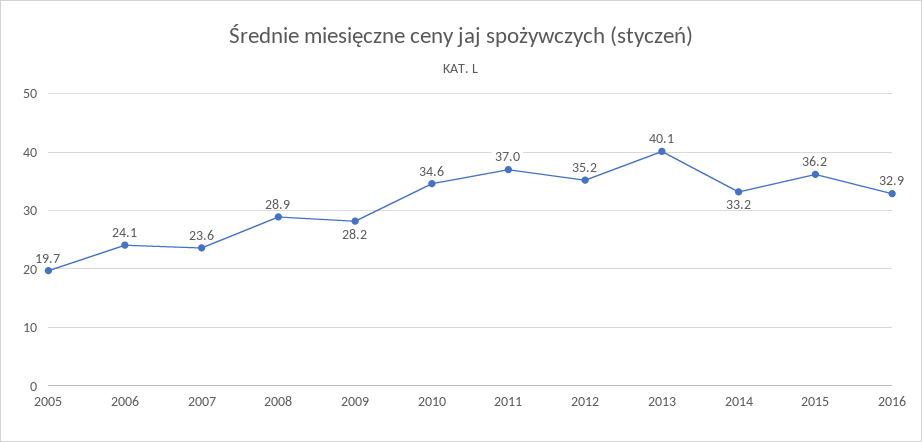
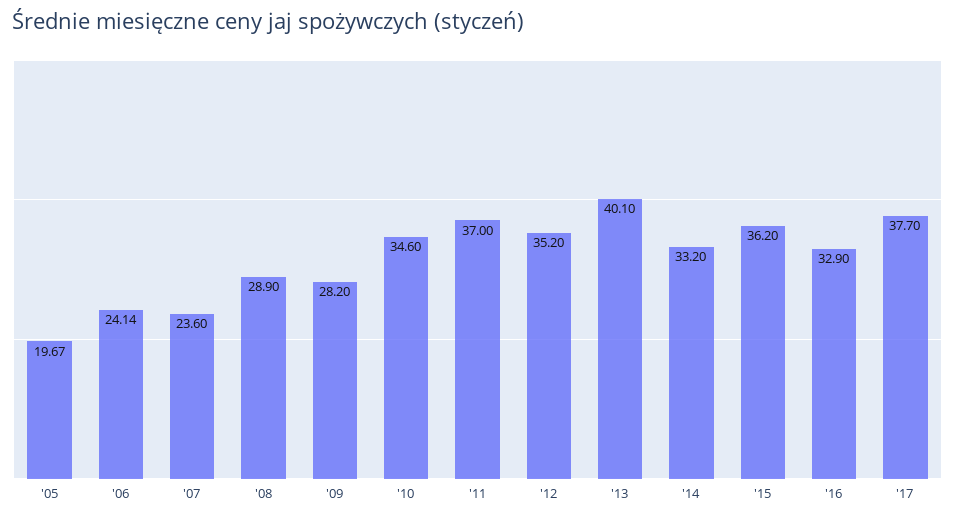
'17: none -> 37.7

